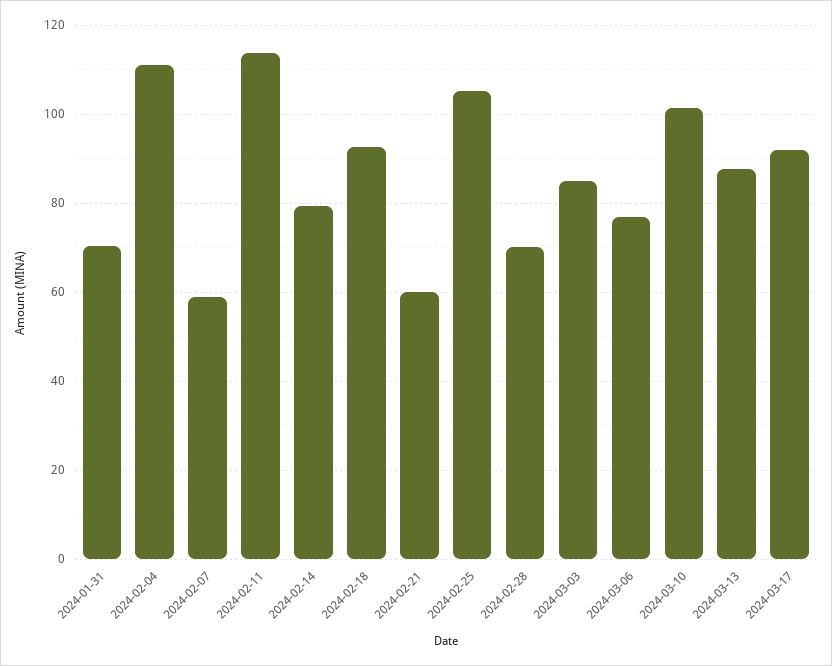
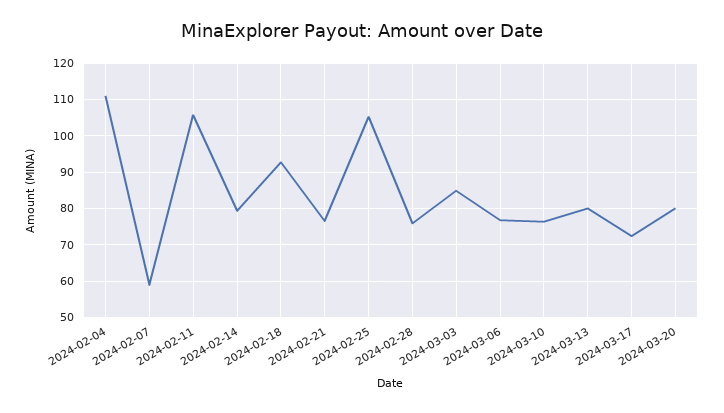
2024-01-31: 70 -> none
2024-02-11: 114 -> 106
2024-02-21: 60 -> 76
2024-02-28: 70 -> 76
2024-03-10: 102 -> 76
2024-03-13: 88 -> 80
2024-03-17: 92 -> 72
2024-03-20: none -> 80

